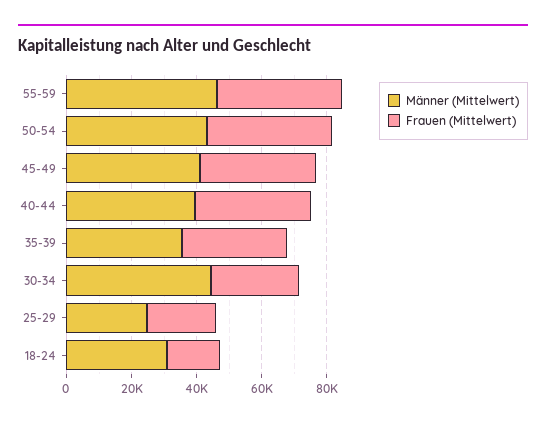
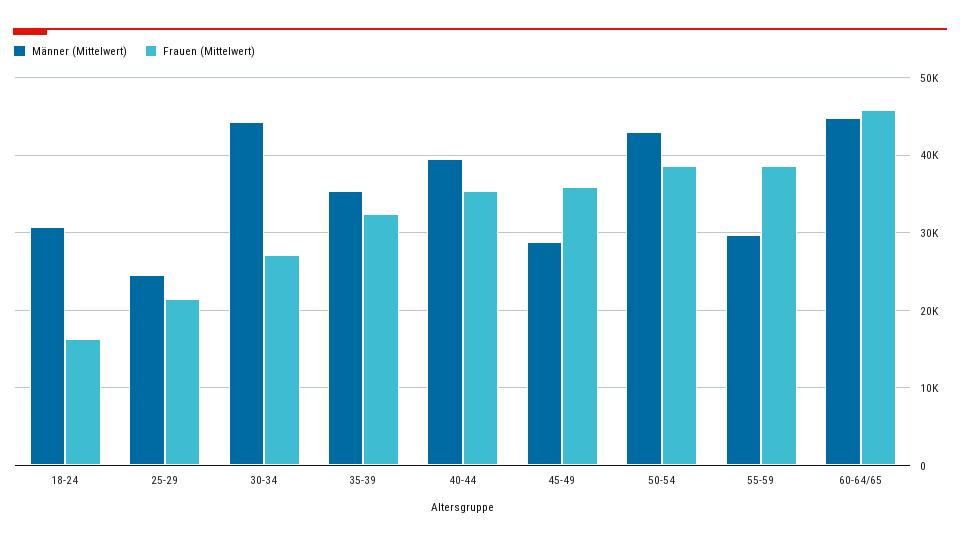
Männer (Mittelwert), 55-59: 45000 -> 30000
Männer (Mittelwert), 45-49: 40000 -> 29000
Männer (Mittelwert), 60-64/65: none -> 45000
Frauen (Mittelwert), 60-64/65: none -> 46000

